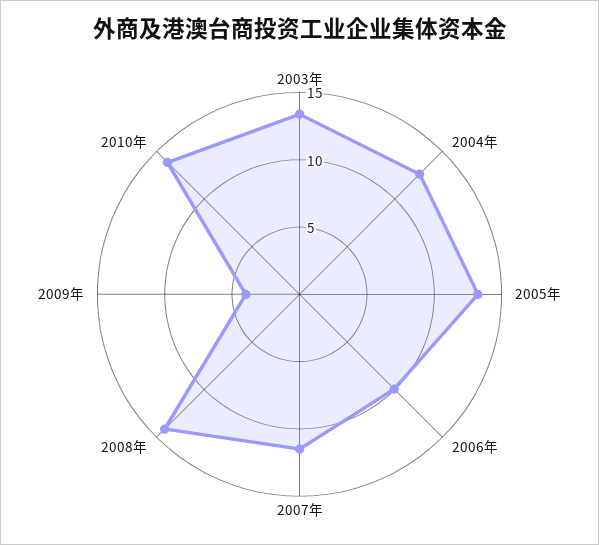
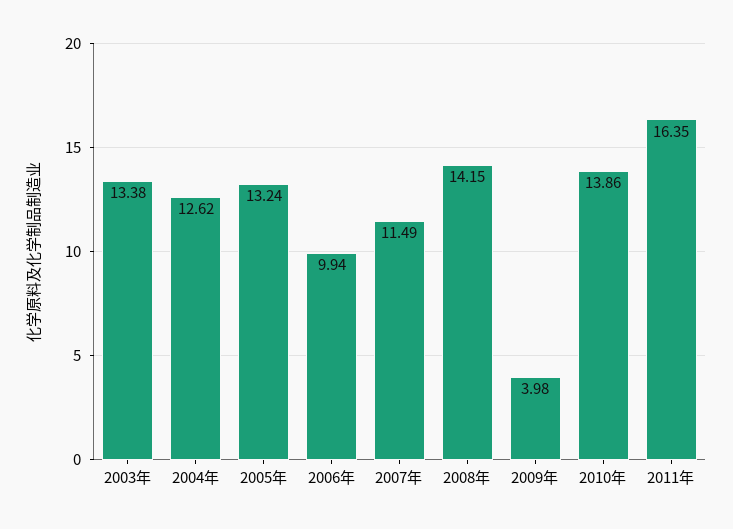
2011年: none -> 16.35

